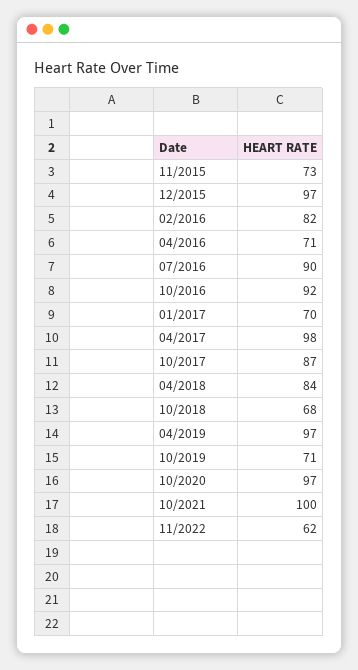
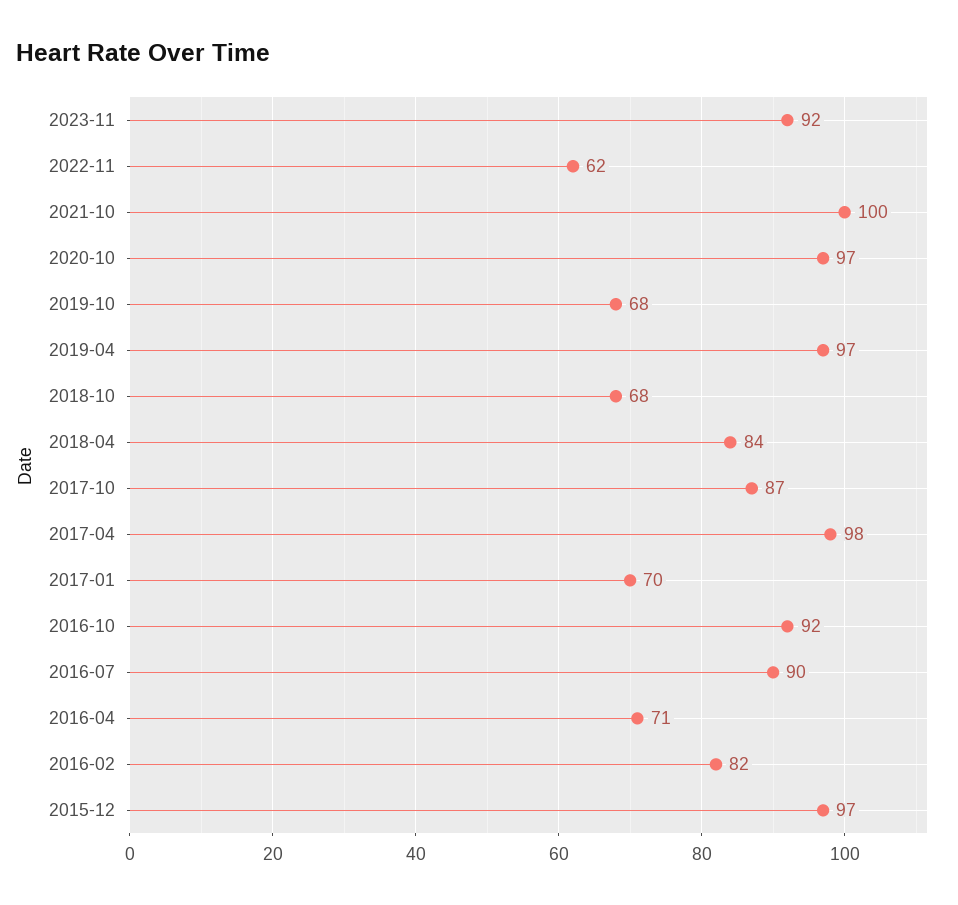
11/2015: 73 -> none
10/2019: 71 -> 68
2023-11: none -> 92

